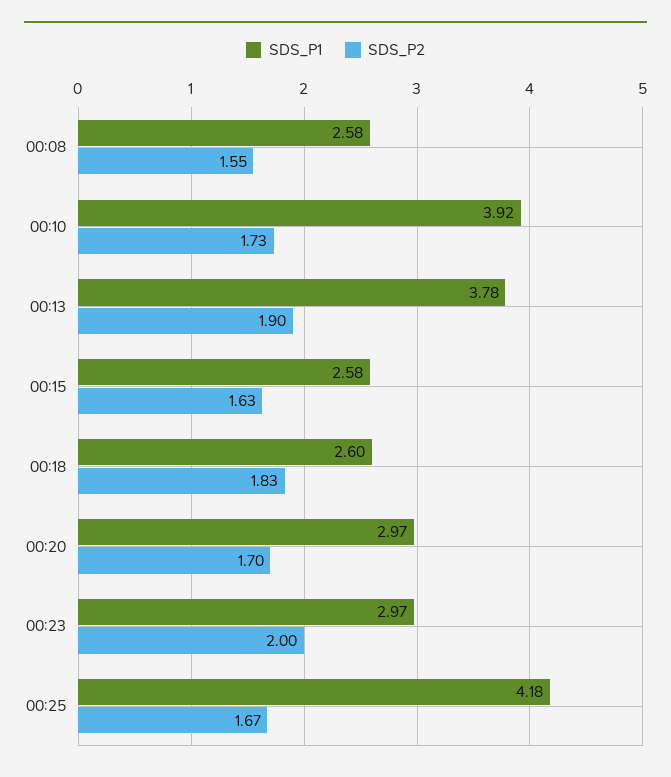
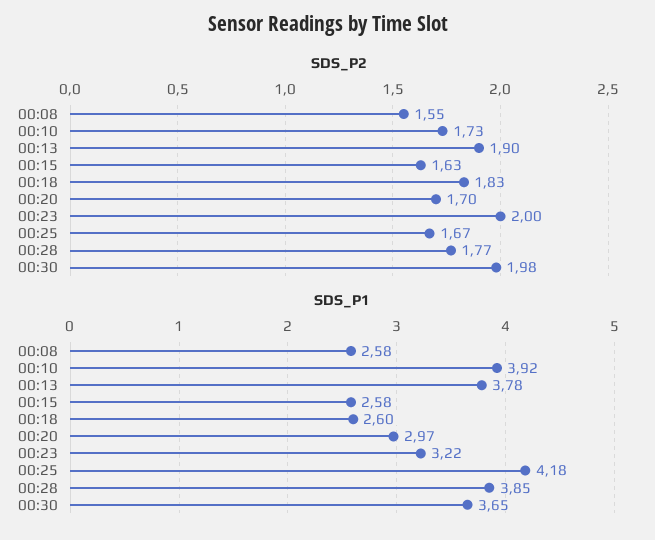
SDS_P1, 00:23: 2.97 -> 3.22
SDS_P2, 00:28: none -> 1.77
SDS_P2, 00:30: none -> 1.98
SDS_P1, 00:28: none -> 3.85
SDS_P1, 00:30: none -> 3.65

